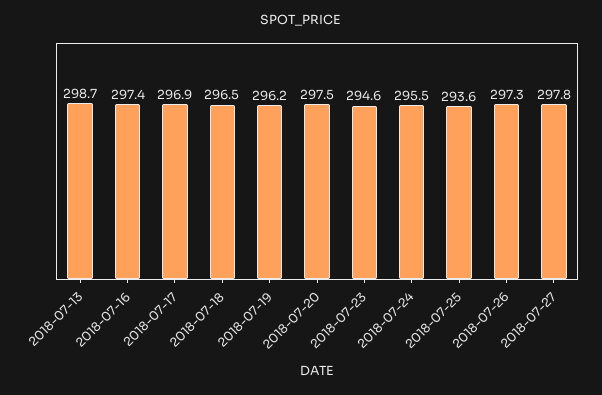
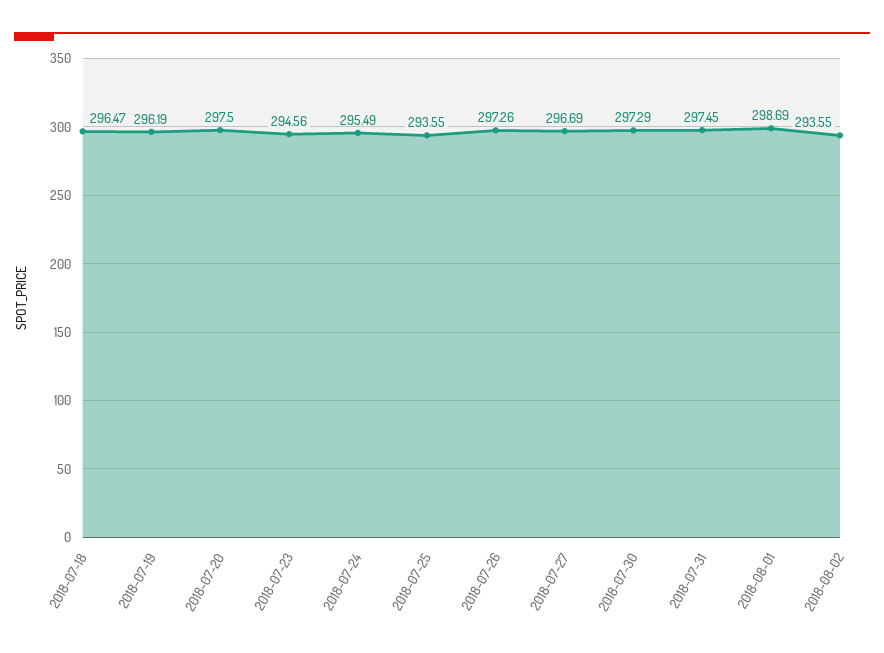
2018-07-13: 298.7 -> none
2018-07-16: 297.4 -> none
2018-07-17: 296.9 -> none
2018-07-27: 297.8 -> 296.69
2018-07-30: none -> 297.29
2018-07-31: none -> 297.45
2018-08-01: none -> 298.69
2018-08-02: none -> 293.55

